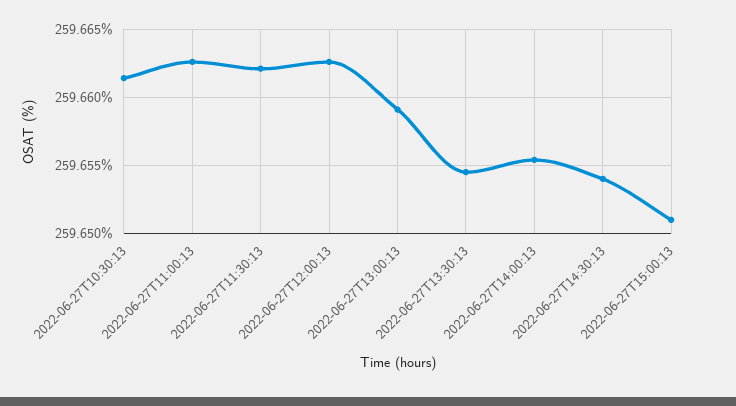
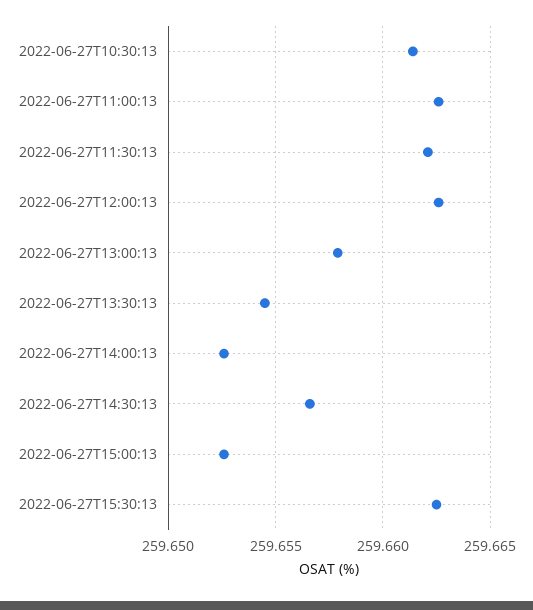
2022-06-27T13:00:13: 259.659 -> 259.658
2022-06-27T14:00:13: 259.6555 -> 259.6525
2022-06-27T14:30:13: 259.654 -> 259.6565
2022-06-27T15:00:13: 259.651 -> 259.6525
2022-06-27T15:30:13: none -> 259.6625

